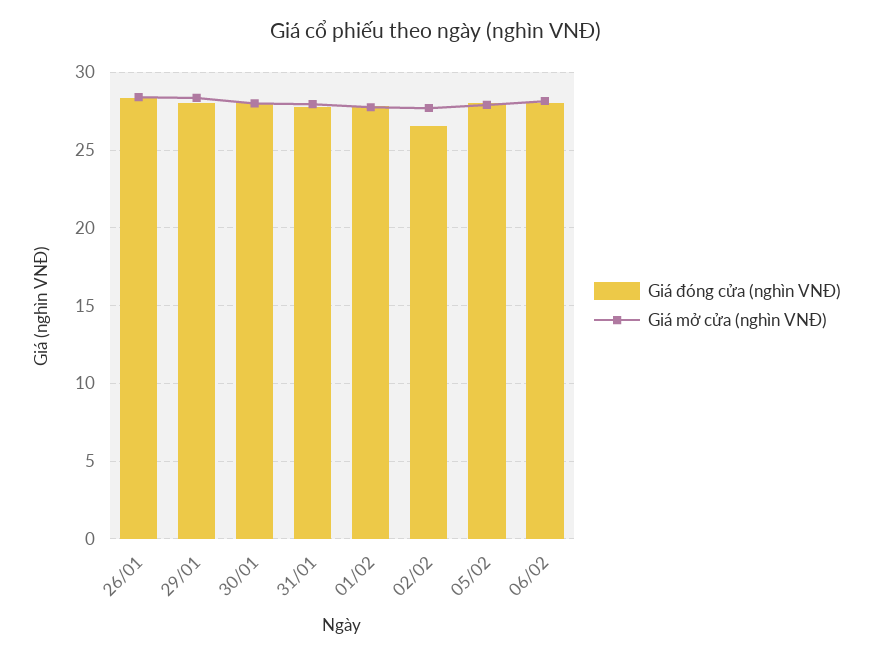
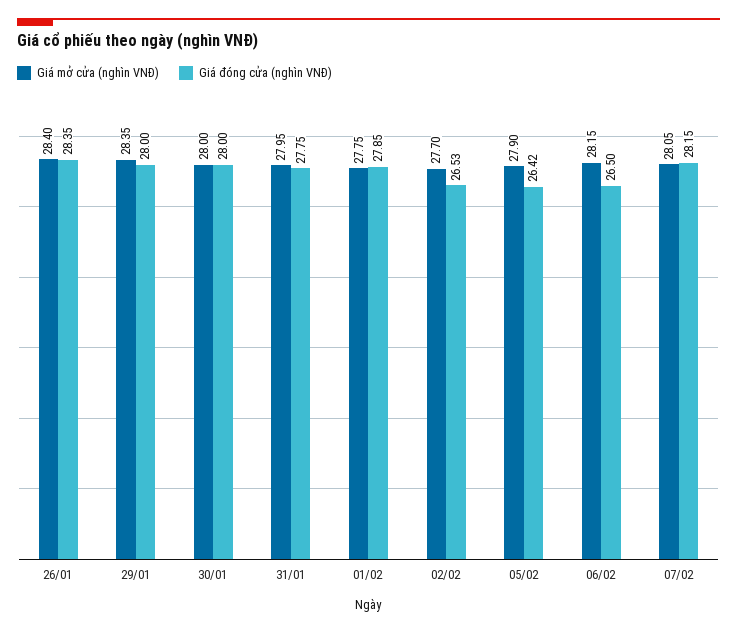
Giá đóng cửa (nghìn VNĐ), 05/02: 28 -> 26.42
Giá đóng cửa (nghìn VNĐ), 06/02: 28 -> 26.5
Giá mở cửa (nghìn VNĐ), 07/02: none -> 28.05
Giá đóng cửa (nghìn VNĐ), 07/02: none -> 28.15

